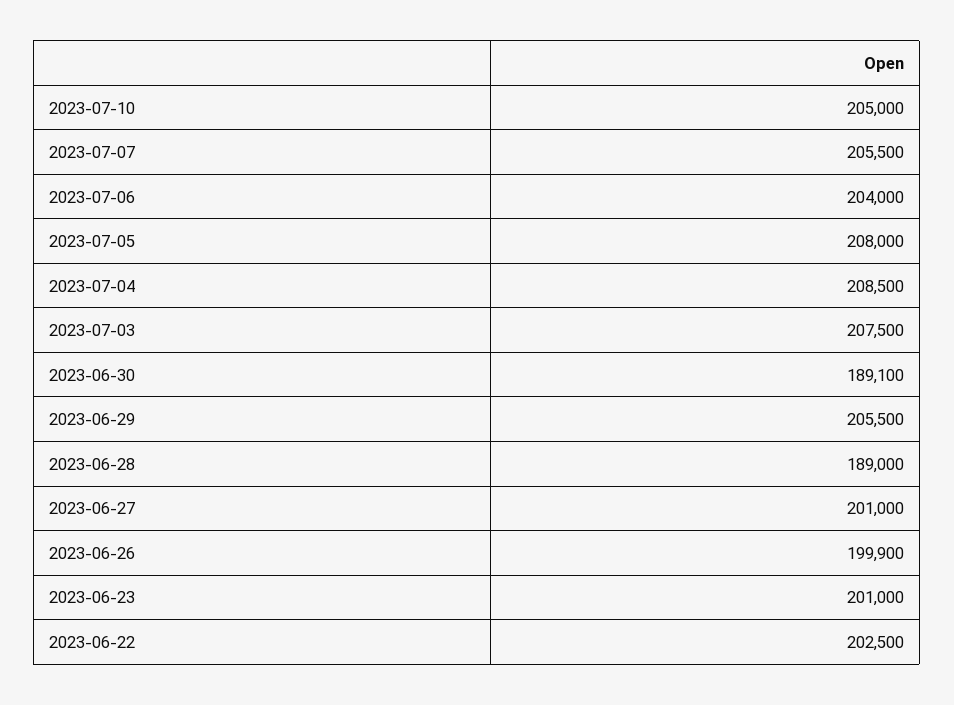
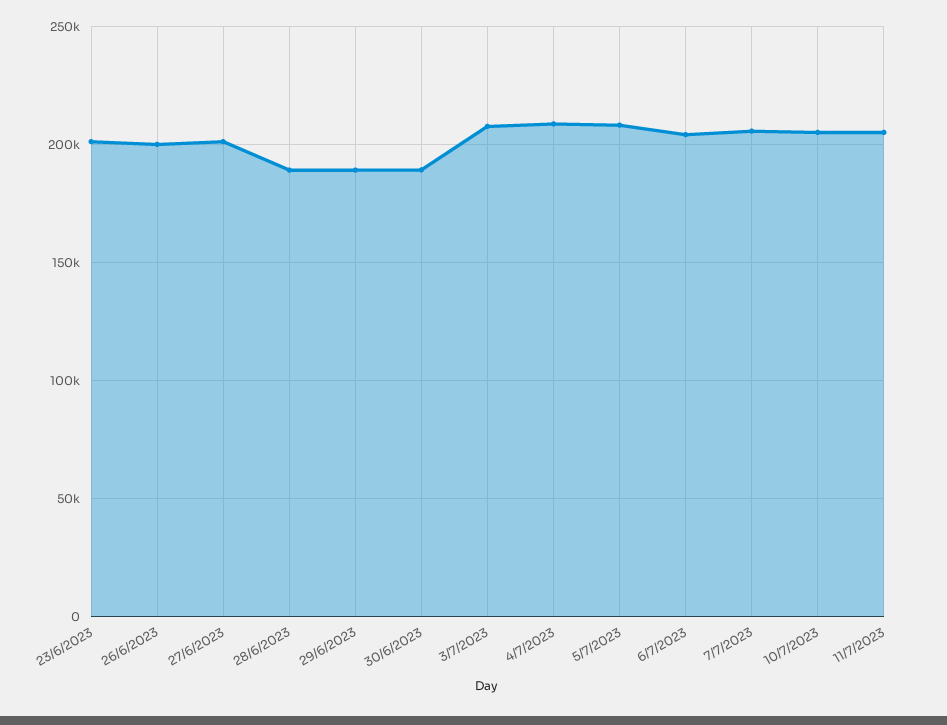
2023-06-29: 205500 -> 190000
2023-06-22: 202500 -> none
11/7/2023: none -> 205000

